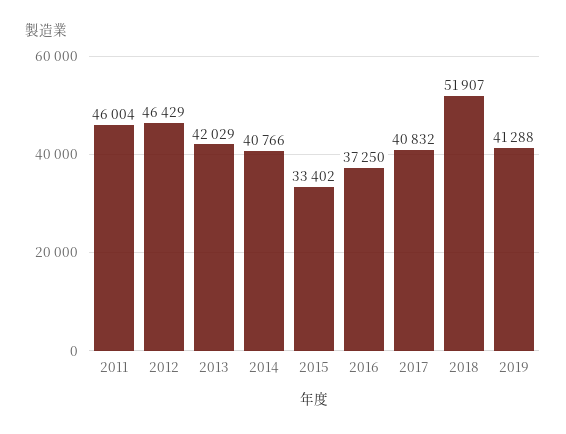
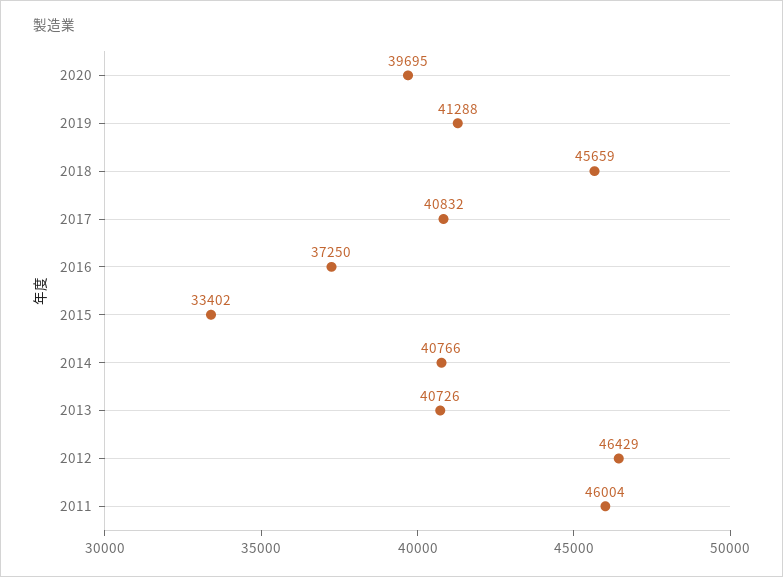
2013: 42029 -> 40726
2018: 51907 -> 45659
2020: none -> 39695

